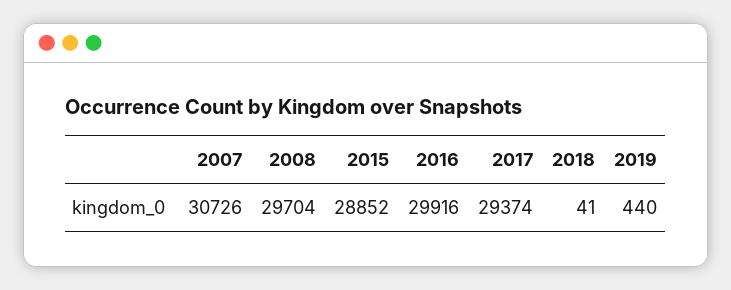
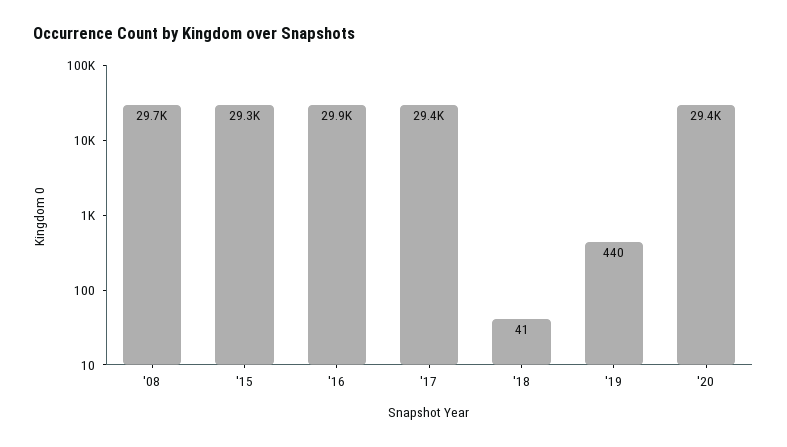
2007: 30726 -> none
2015: 28852 -> 29300
'20: none -> 29400

